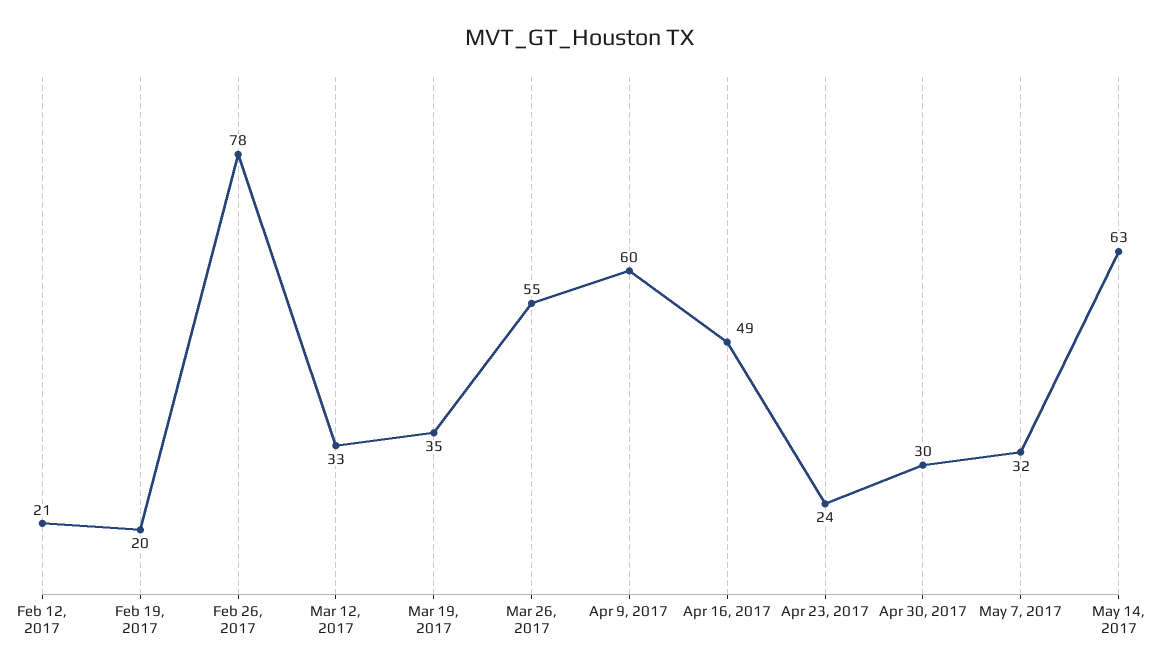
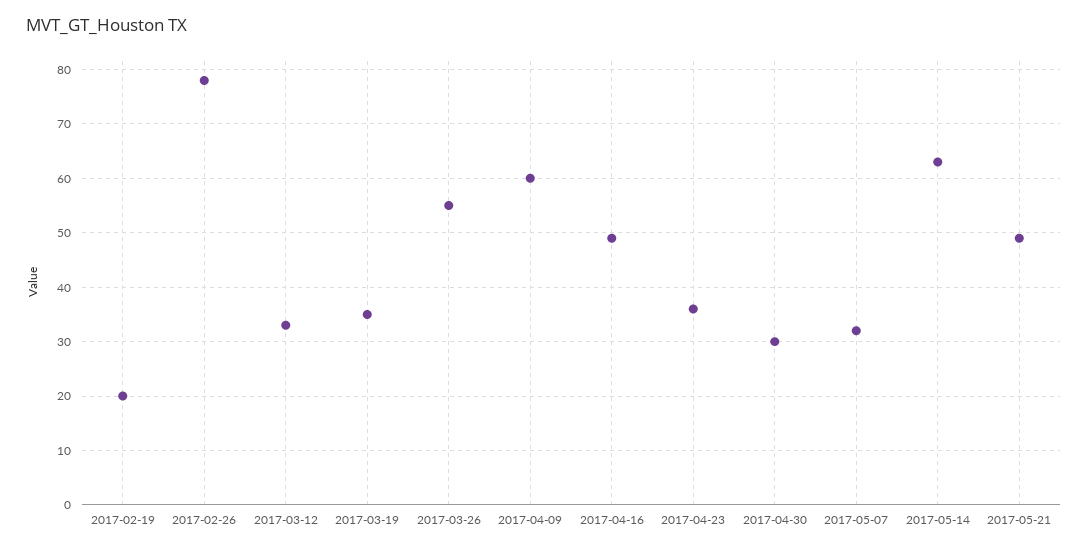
Feb 12, 2017: 21 -> none
Apr 23, 2017: 24 -> 35
2017-05-21: none -> 50

